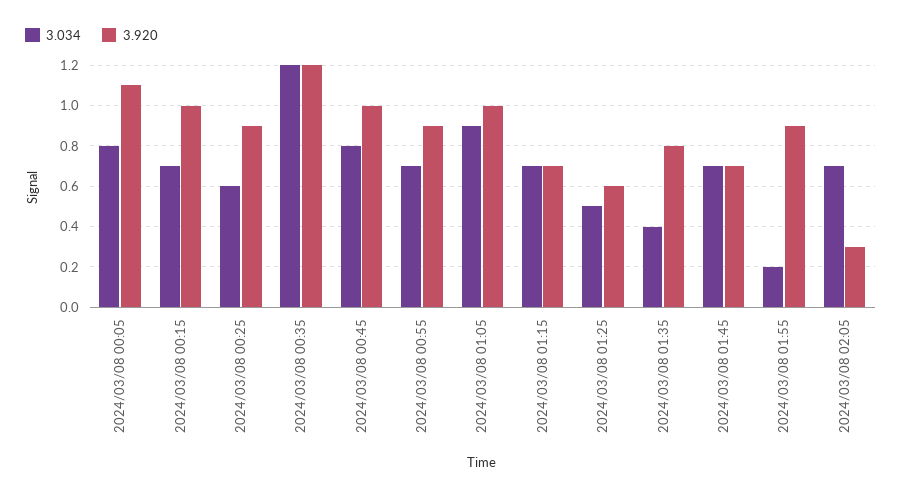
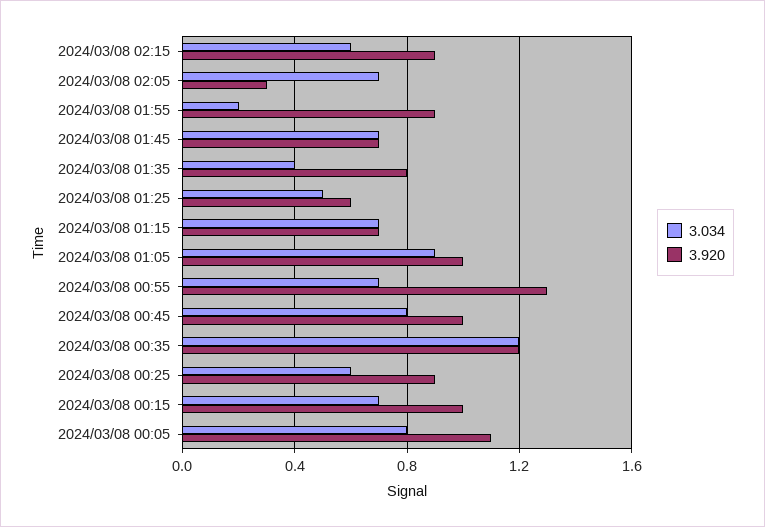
3.920, 2024/03/08 00:55: 0.9 -> 1.3
3.034, 2024/03/08 02:15: none -> 0.6
3.920, 2024/03/08 02:15: none -> 0.9

